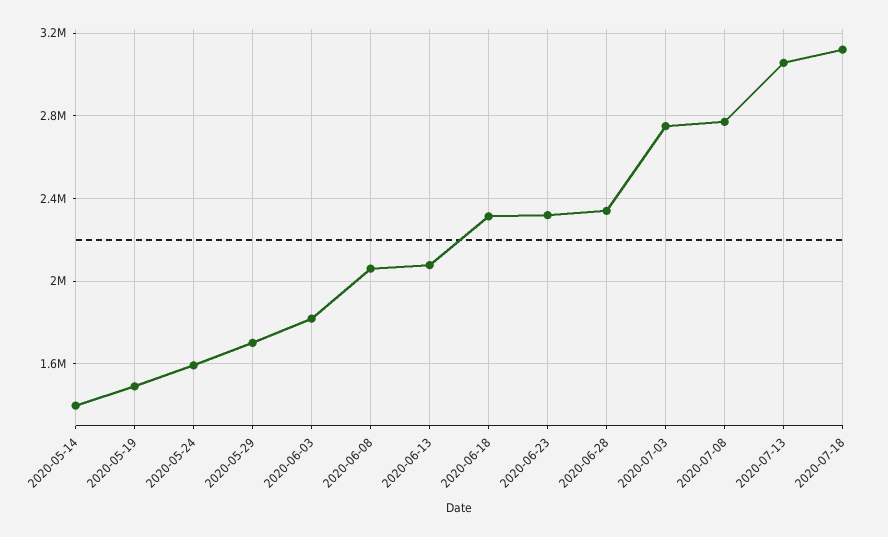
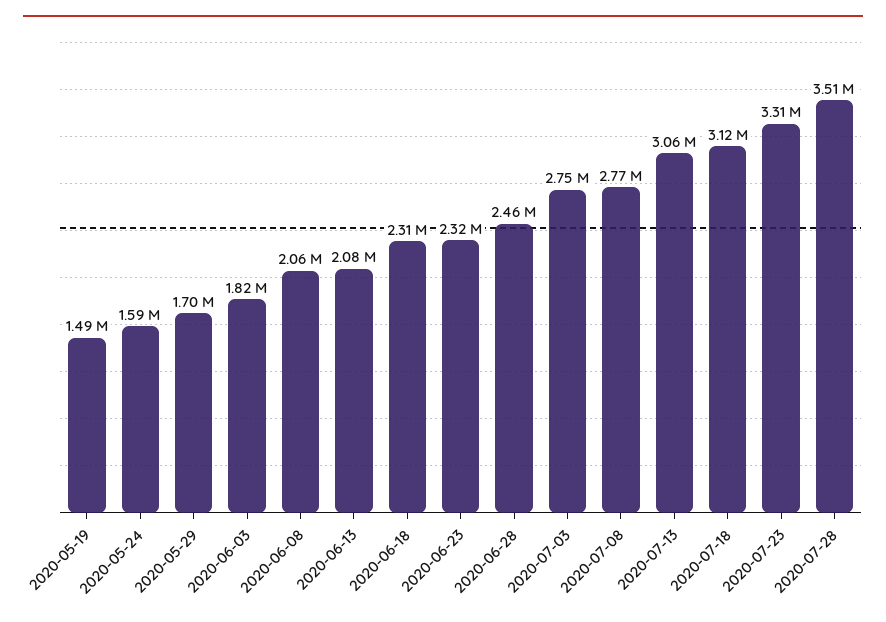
2020-05-14: 1400000 -> none
2020-06-28: 2350000 -> 2460000
2020-07-23: none -> 3310000
2020-07-28: none -> 3510000

